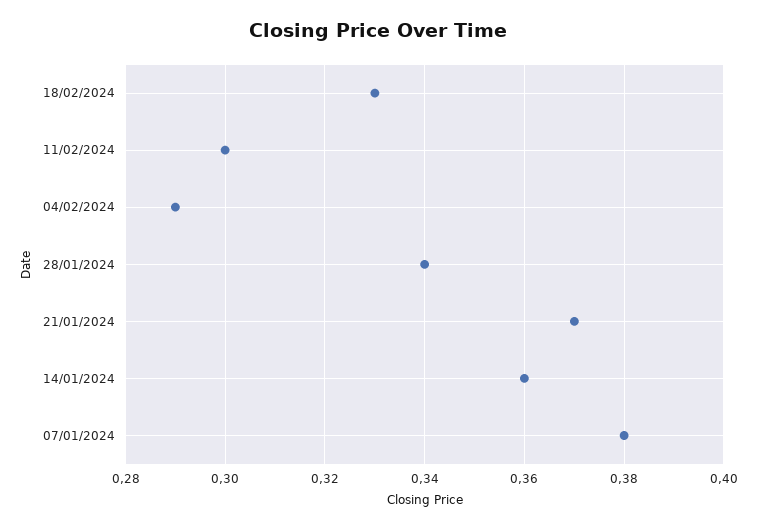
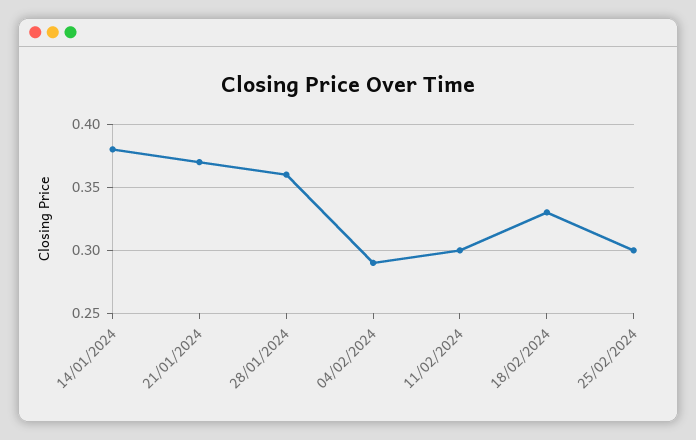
28/01/2024: 0.34 -> 0.36
14/01/2024: 0.36 -> 0.38
07/01/2024: 0.38 -> none
25/02/2024: none -> 0.3

